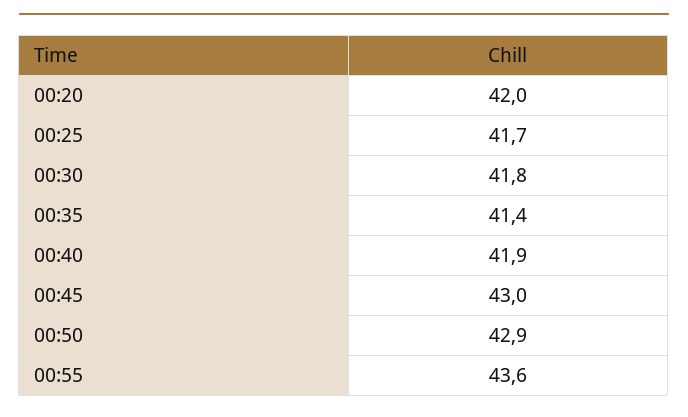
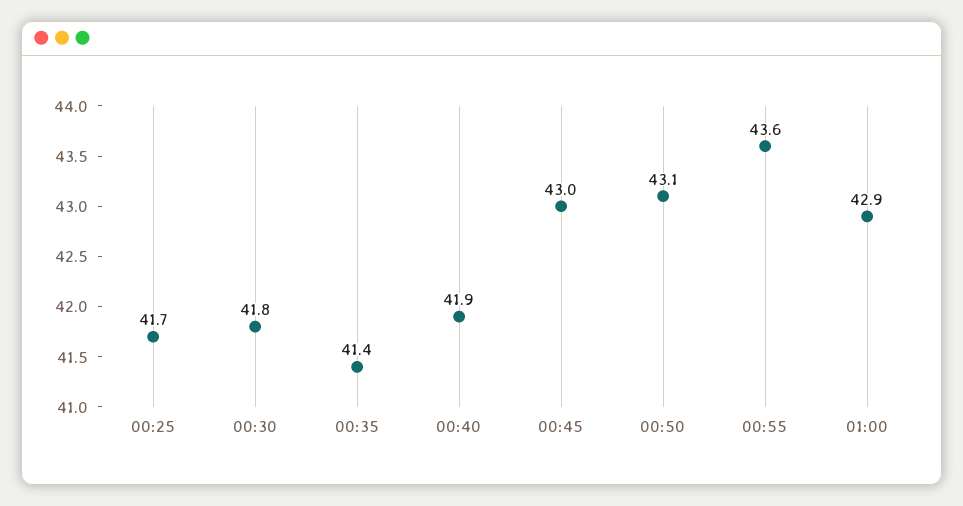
00:20: 42 -> none
00:50: 42.9 -> 43.1
01:00: none -> 42.9

